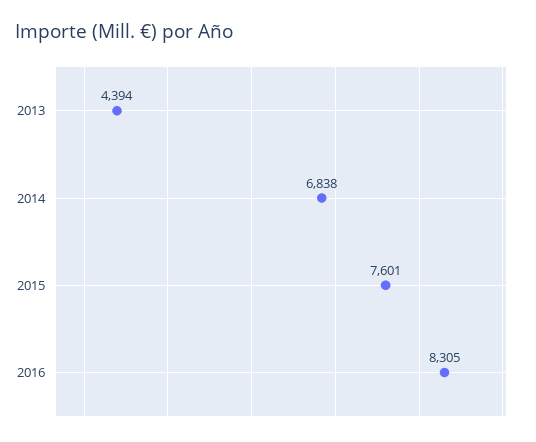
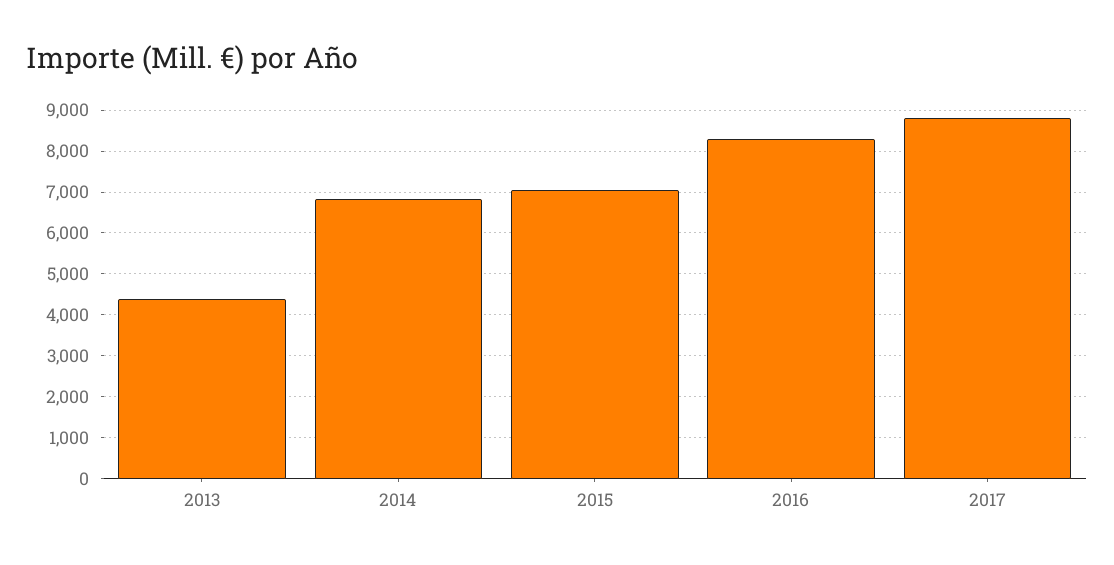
2015: 7601 -> 7000
2017: none -> 8800

